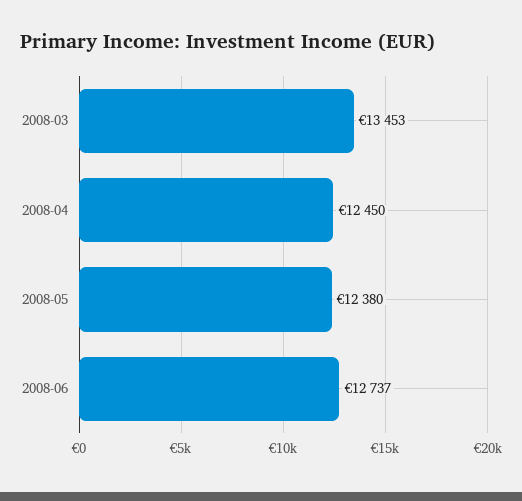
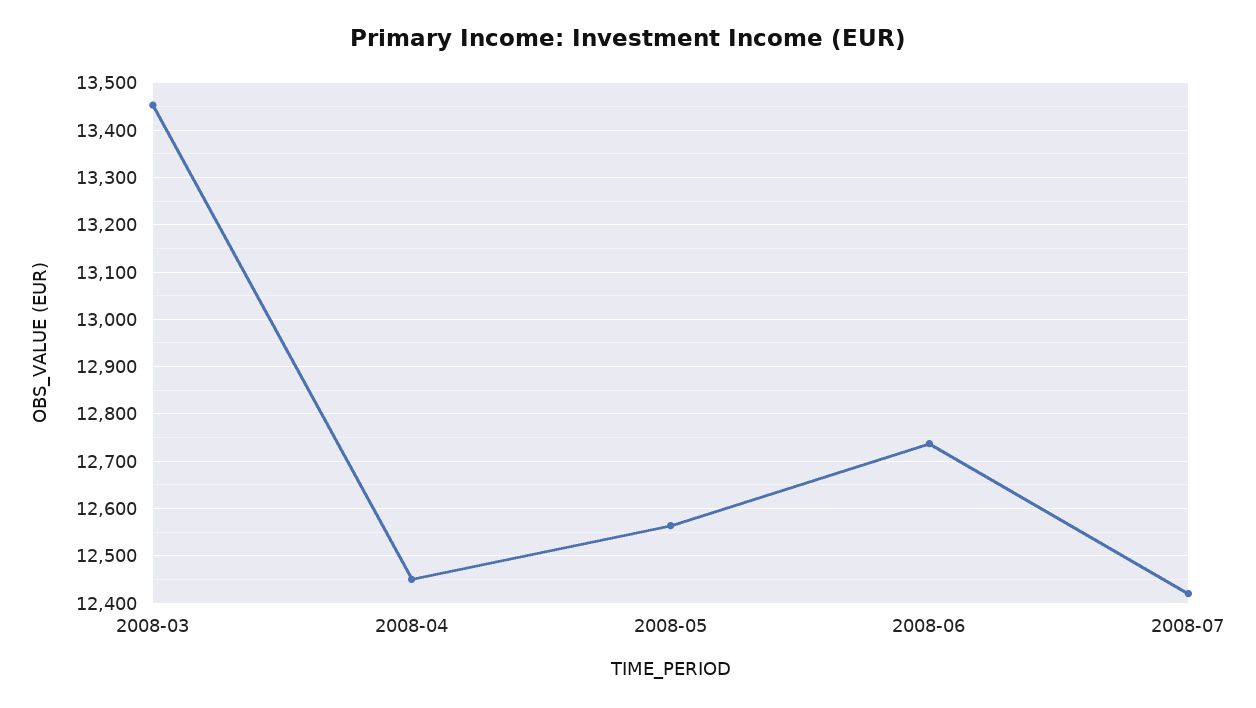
2008-05: 12380 -> 12560
2008-07: none -> 12420

